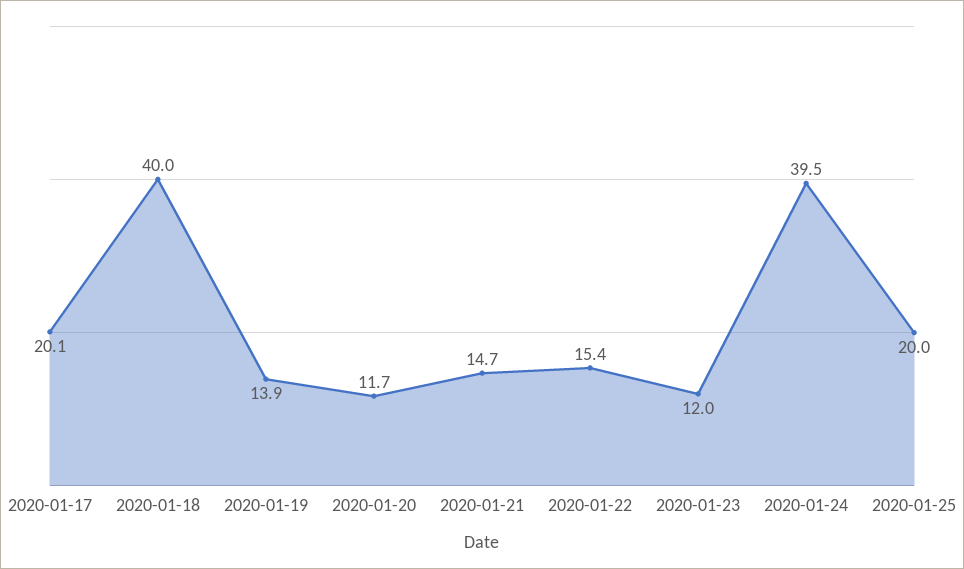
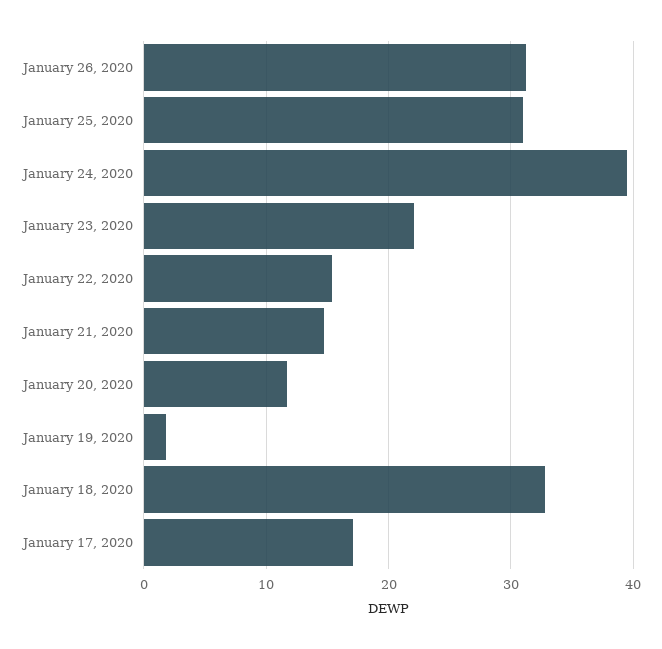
2020-01-17: 20.1 -> 17
2020-01-18: 40 -> 33
2020-01-19: 13.9 -> 2
2020-01-23: 12 -> 22
2020-01-25: 20 -> 31
January 26, 2020: none -> 31

